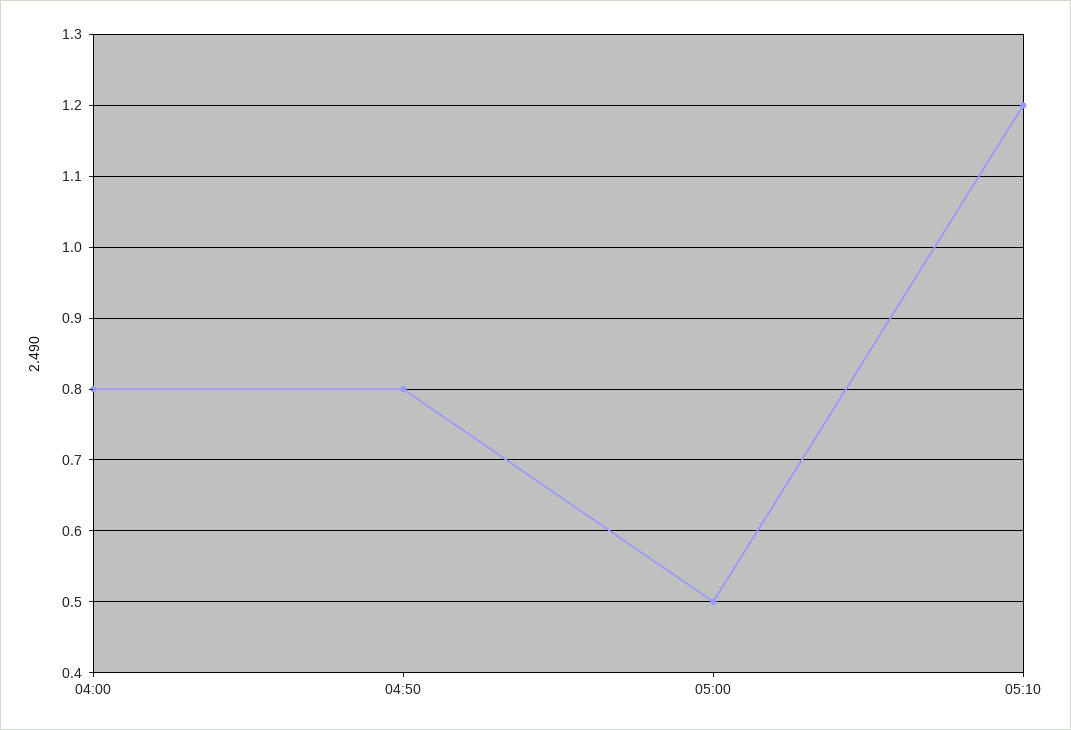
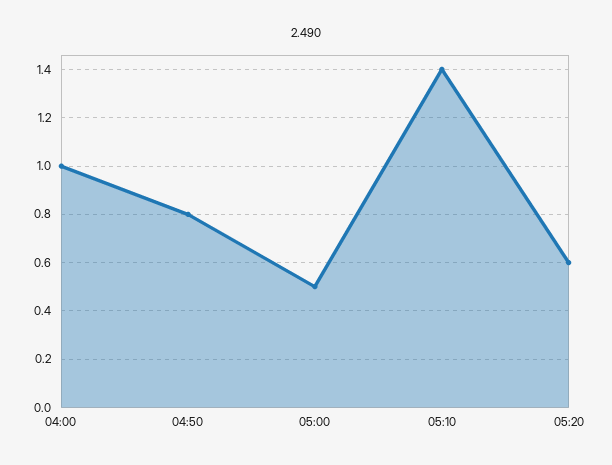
04:00: 0.8 -> 1
05:10: 1.2 -> 1.4
05:20: none -> 0.6

